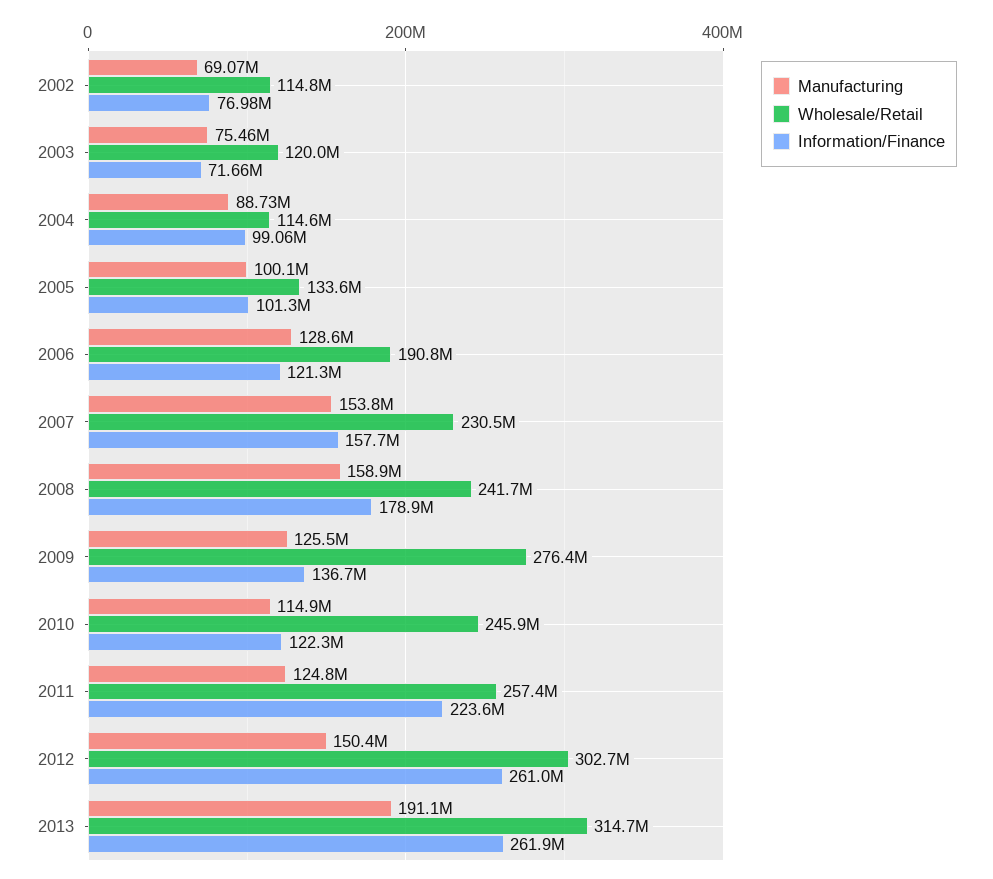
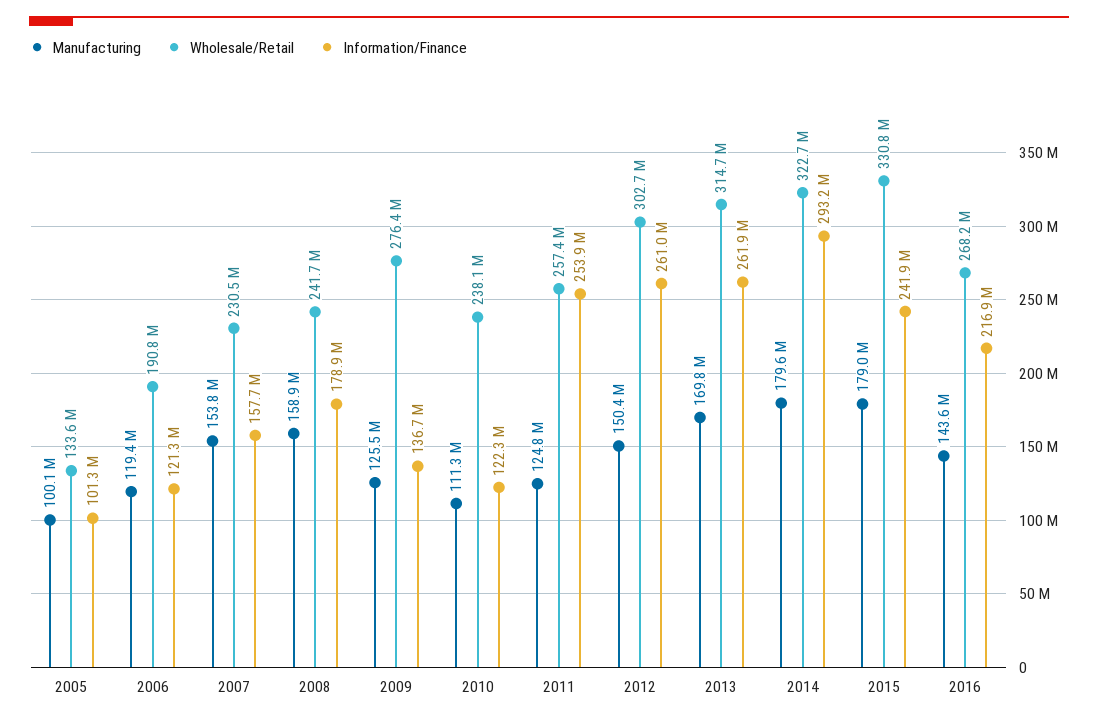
Manufacturing, 2002: 69070000 -> none
Wholesale/Retail, 2002: 114800000 -> none
Information/Finance, 2002: 76980000 -> none
Manufacturing, 2003: 75460000 -> none
Wholesale/Retail, 2003: 120000000 -> none
Information/Finance, 2003: 71660000 -> none
Manufacturing, 2004: 88730000 -> none
Wholesale/Retail, 2004: 114600000 -> none
Information/Finance, 2004: 99060000 -> none
Manufacturing, 2006: 128600000 -> 119400000
Manufacturing, 2010: 114900000 -> 111300000
Wholesale/Retail, 2010: 245900000 -> 238100000
Information/Finance, 2011: 223600000 -> 253900000
Manufacturing, 2013: 191100000 -> 169800000
Manufacturing, 2014: none -> 179600000
Wholesale/Retail, 2014: none -> 322700000
Information/Finance, 2014: none -> 293200000
Manufacturing, 2015: none -> 179000000
Wholesale/Retail, 2015: none -> 330800000
Information/Finance, 2015: none -> 241900000
Manufacturing, 2016: none -> 143600000
Wholesale/Retail, 2016: none -> 268200000
Information/Finance, 2016: none -> 216900000

